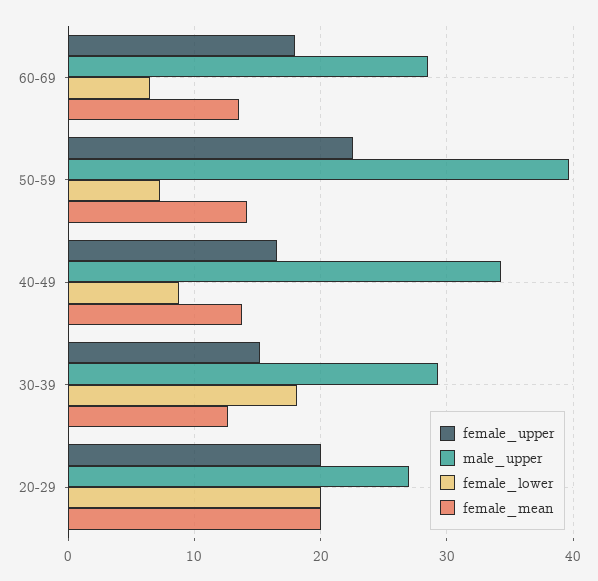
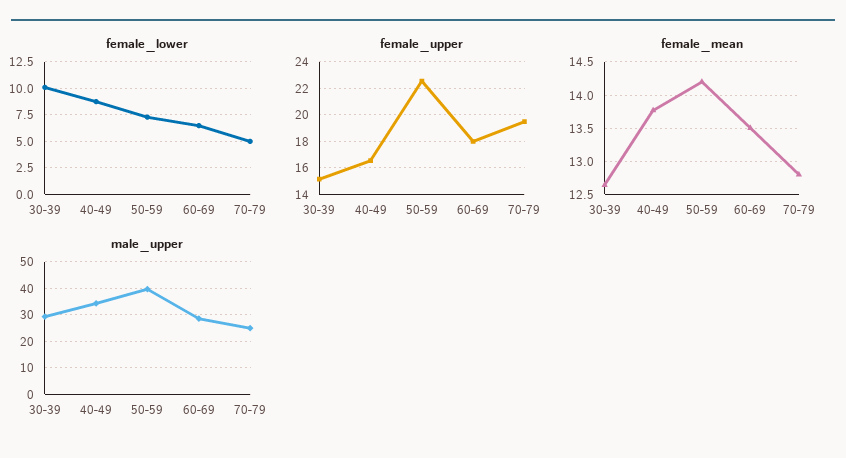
female_lower, 30-39: 18 -> 10
female_upper, 20-29: 20 -> none
male_upper, 20-29: 27 -> none
female_lower, 20-29: 20 -> none
female_mean, 20-29: 20 -> none
female_lower, 70-79: none -> 5
female_upper, 70-79: none -> 19.5
female_mean, 70-79: none -> 12.8
male_upper, 70-79: none -> 25

